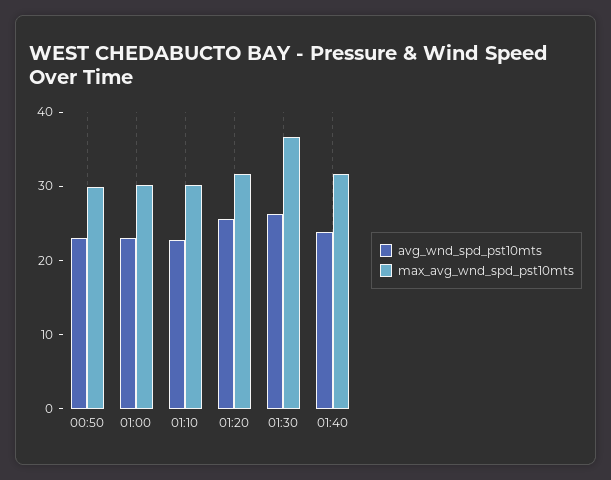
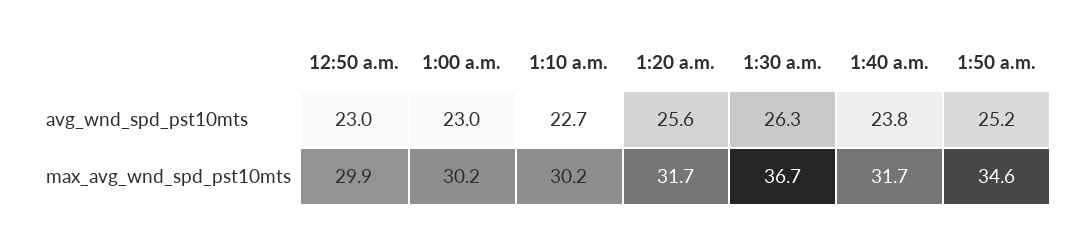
avg_wnd_spd_pst10mts, 1:50 a.m.: none -> 25.2
max_avg_wnd_spd_pst10mts, 1:50 a.m.: none -> 34.6

